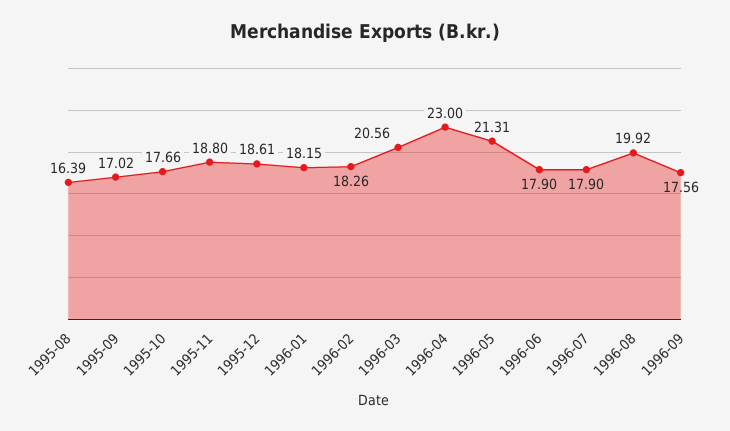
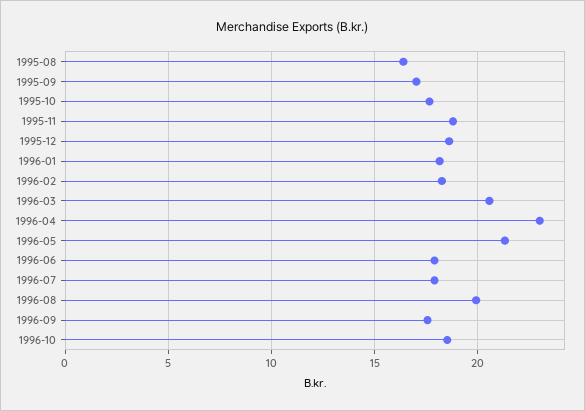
1996-10: none -> 18.5

